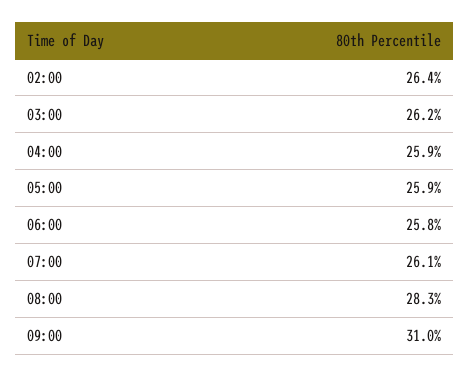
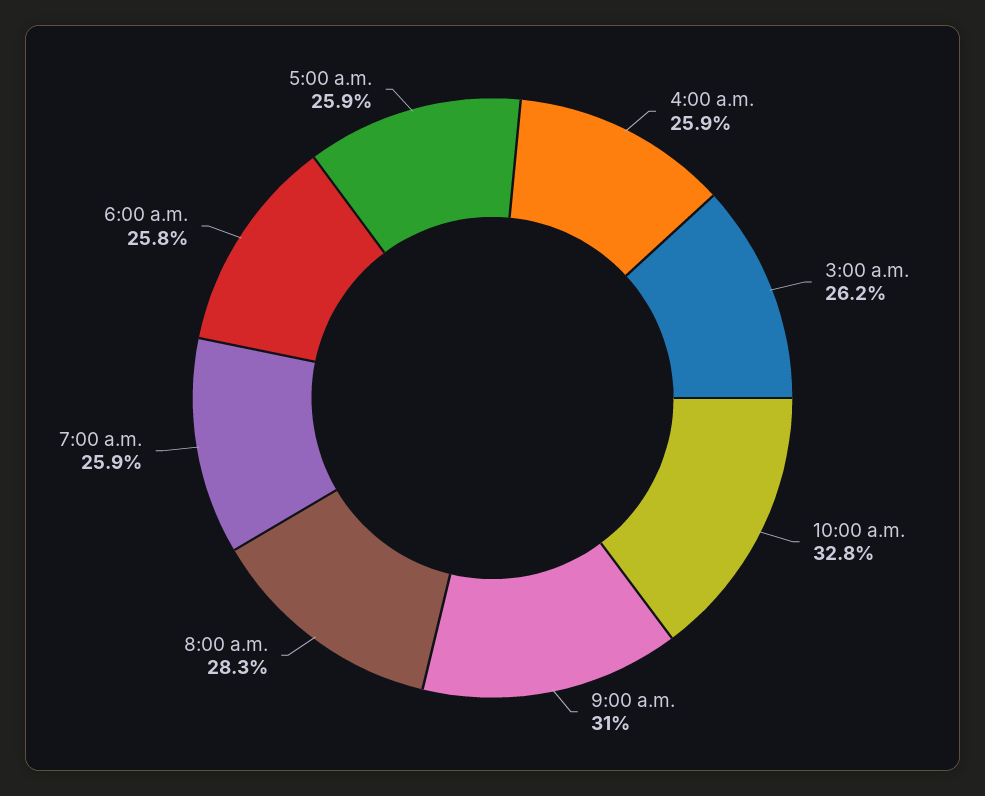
02:00: 26.4 -> none
07:00: 26.1 -> 25.9
10:00 a.m.: none -> 32.8

